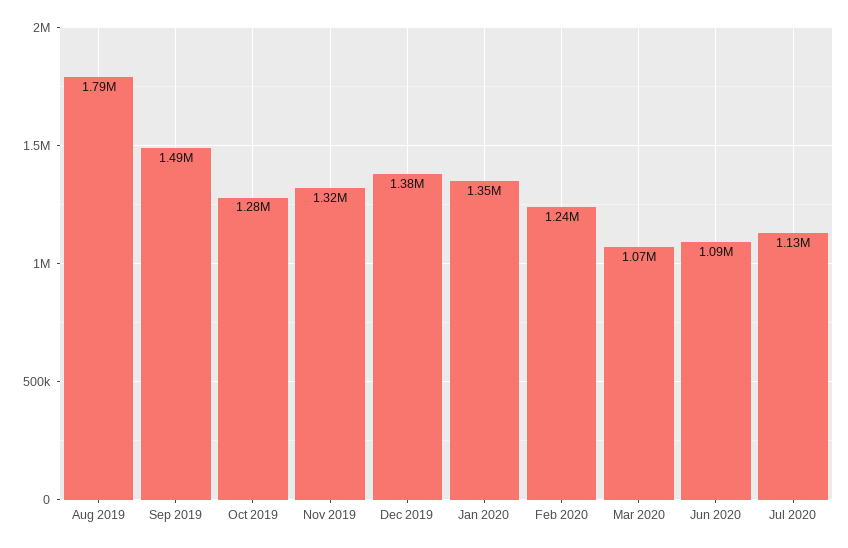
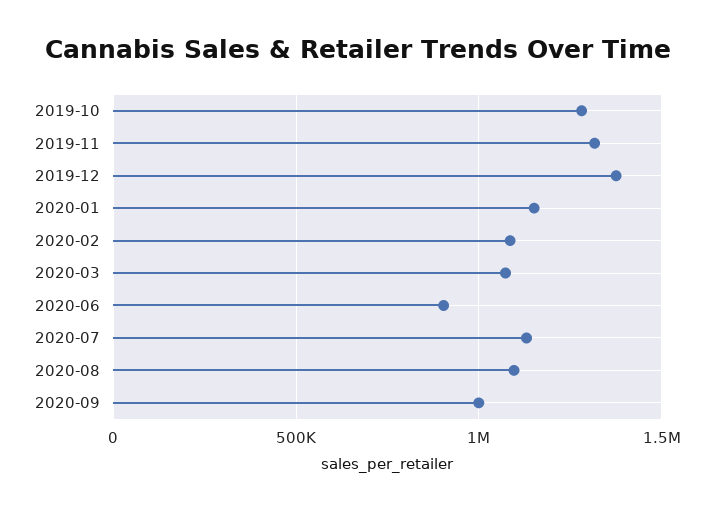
Aug 2019: 1790000 -> none
Sep 2019: 1490000 -> none
Jan 2020: 1350000 -> 1150000
Feb 2020: 1240000 -> 1100000
Jun 2020: 1090000 -> 900000
2020-08: none -> 1100000
2020-09: none -> 1000000

